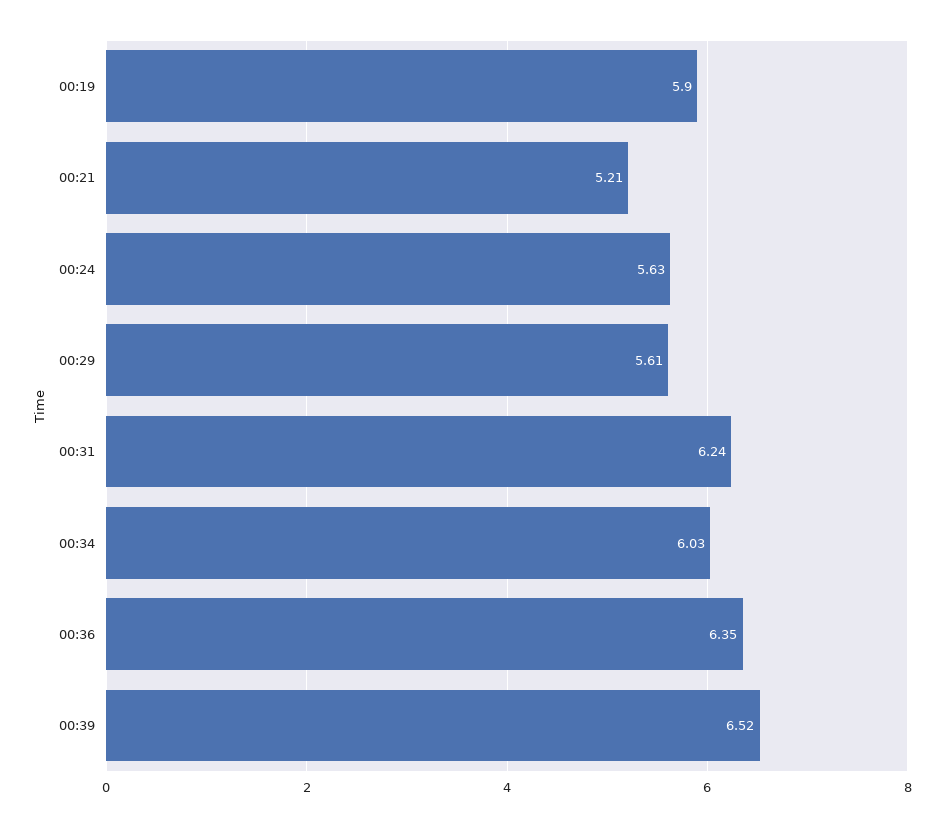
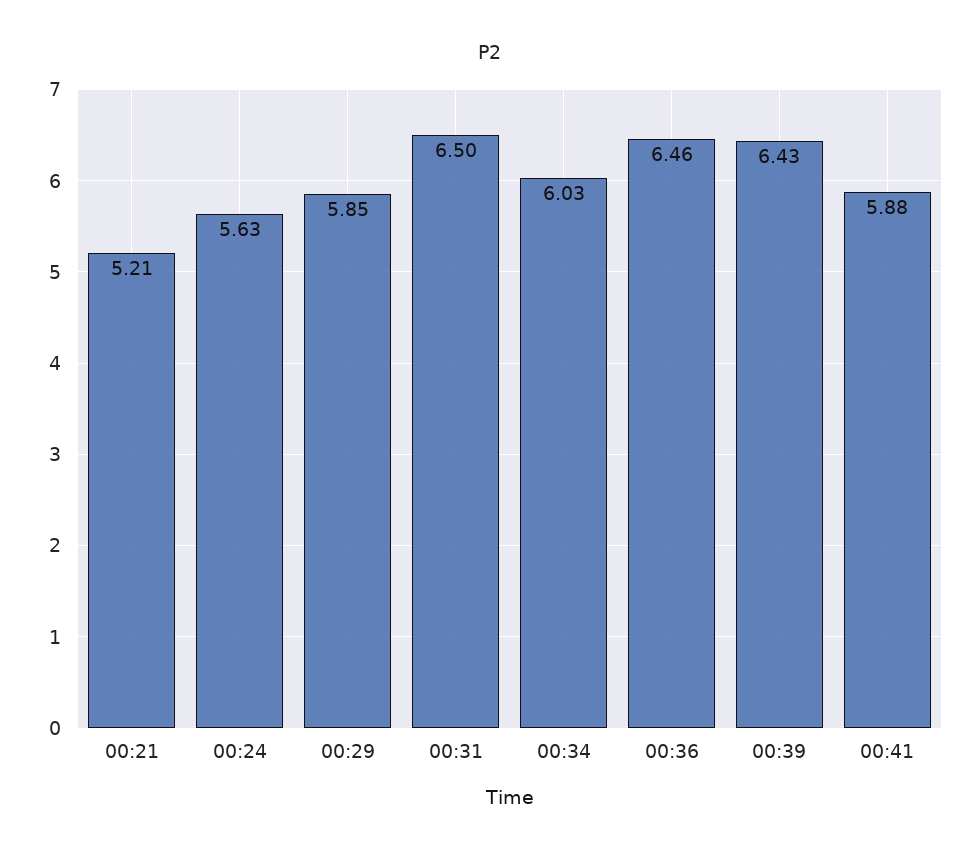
00:19: 5.9 -> none
00:29: 5.61 -> 5.85
00:31: 6.24 -> 6.5
00:36: 6.35 -> 6.46
00:39: 6.52 -> 6.43
00:41: none -> 5.88

